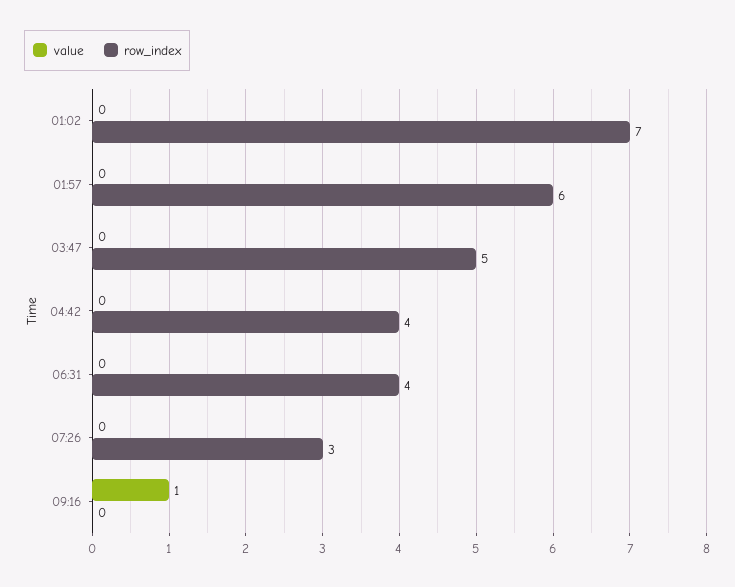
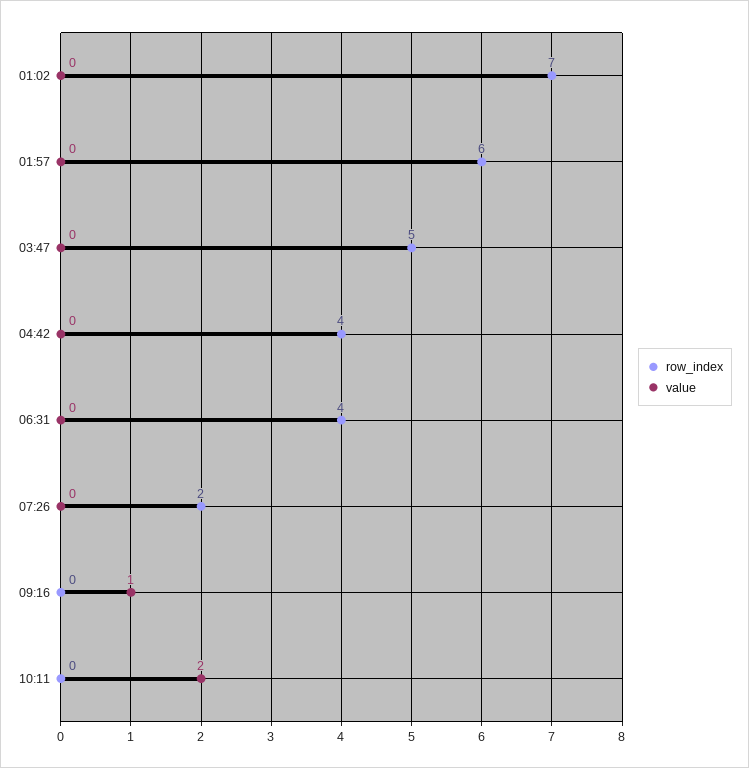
row_index, 07:26: 3 -> 2
row_index, 10:11: none -> 0
value, 10:11: none -> 2

